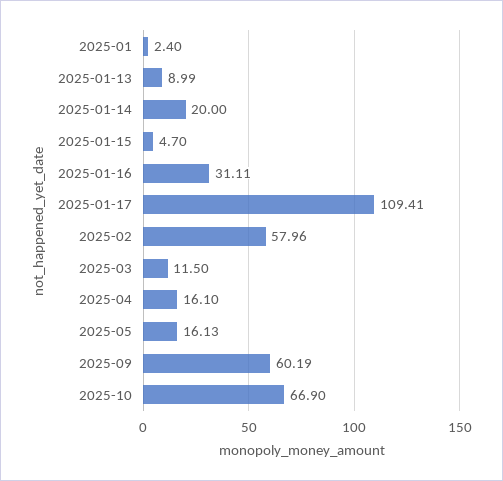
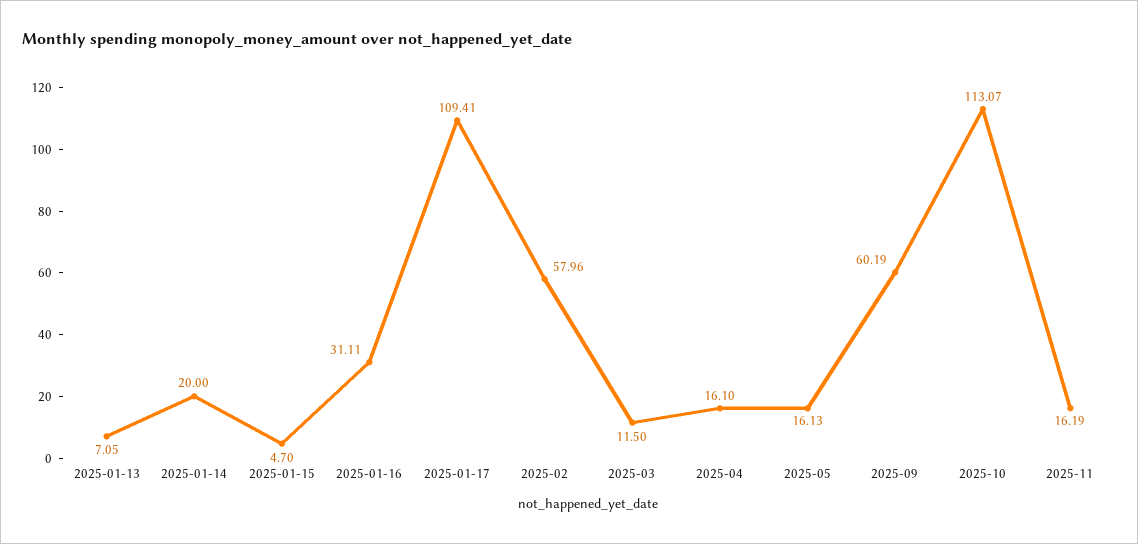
2025-01: 2.4 -> none
2025-01-13: 8.99 -> 7.05
2025-10: 66.9 -> 113.07
2025-11: none -> 16.19

